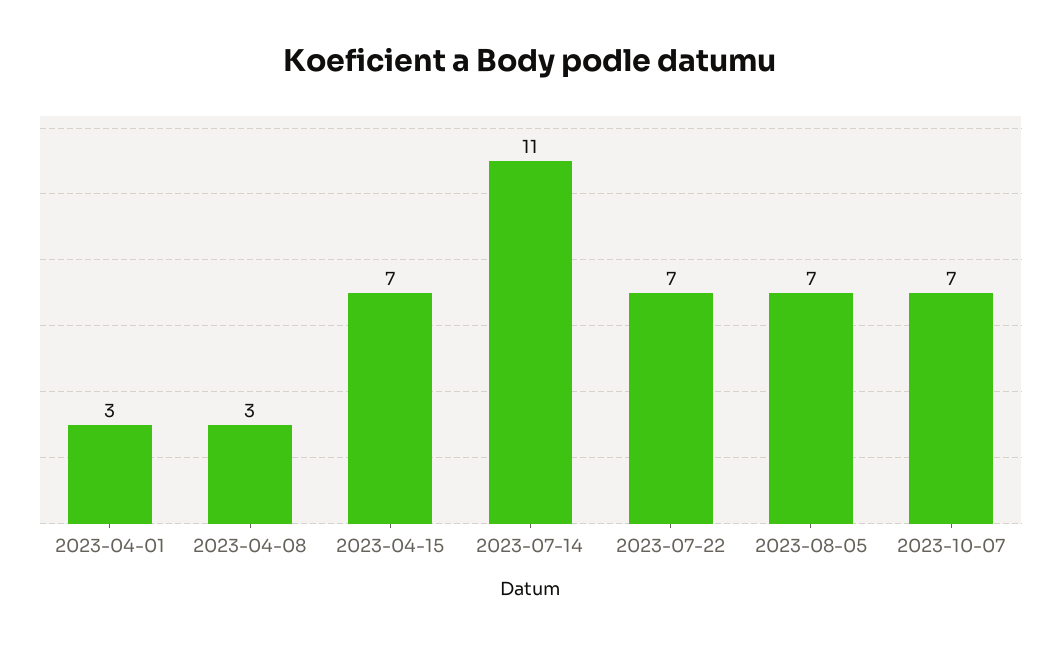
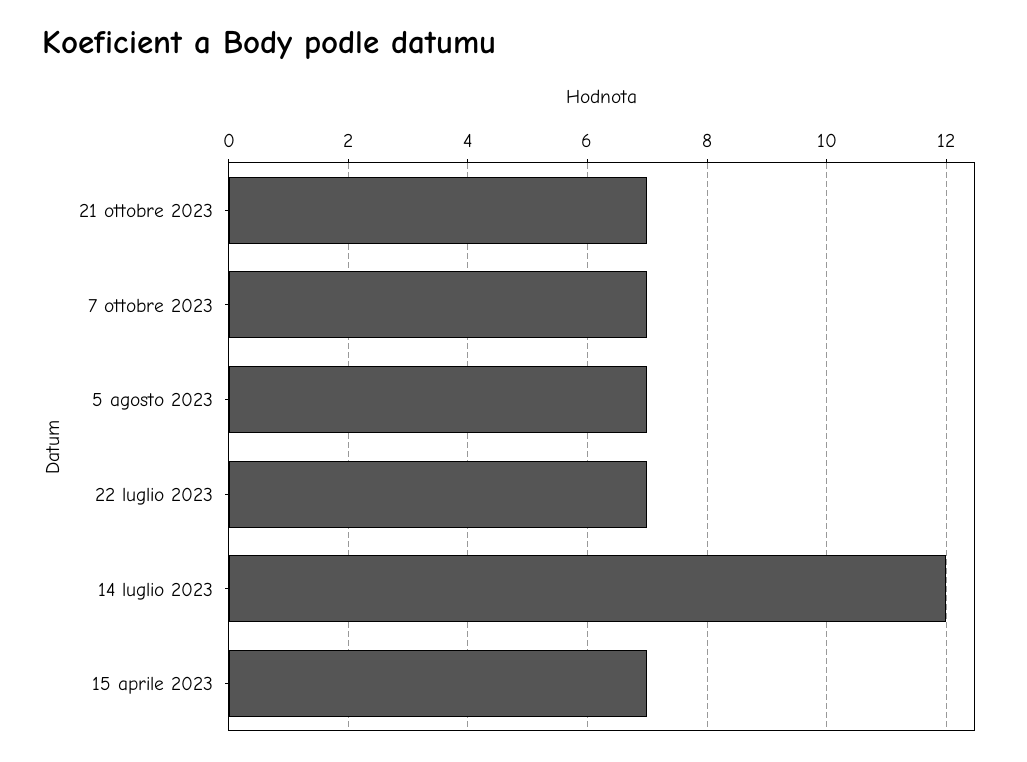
2023-04-01: 3 -> none
2023-04-08: 3 -> none
2023-07-14: 11 -> 12
21 ottobre 2023: none -> 7

